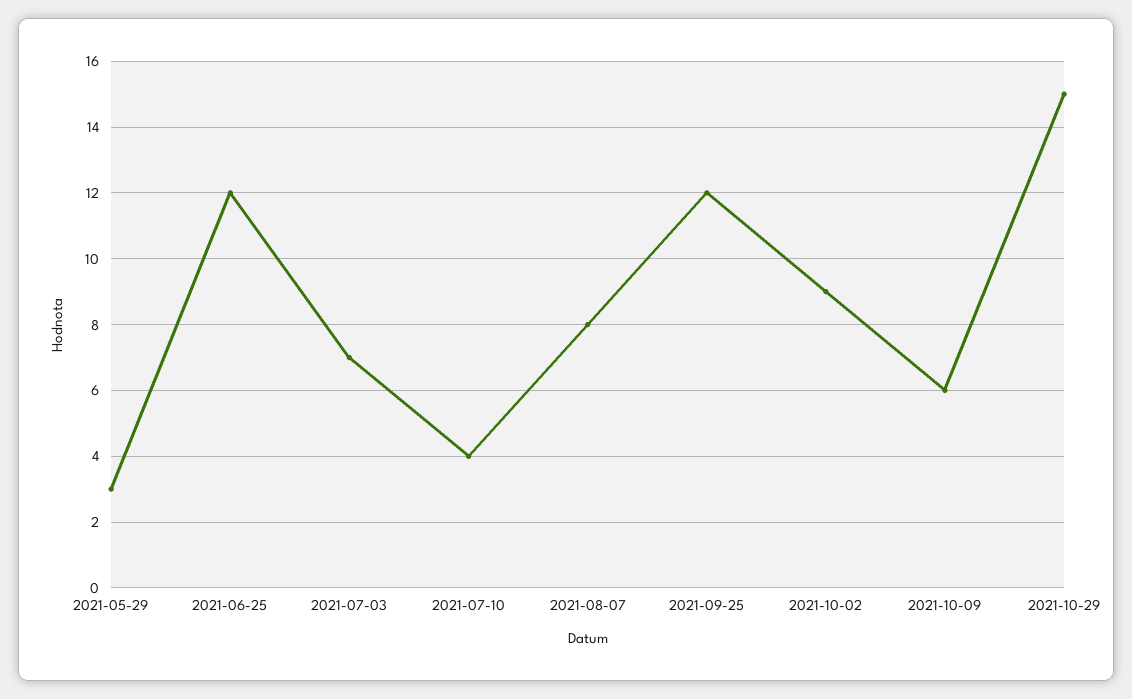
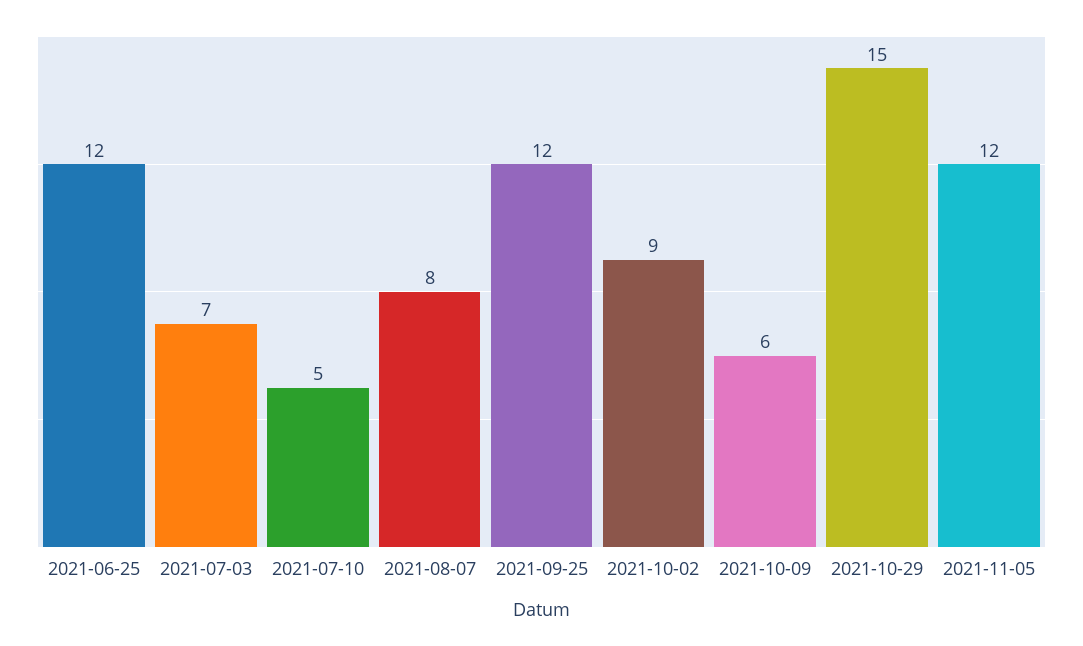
2021-05-29: 3 -> none
2021-07-10: 4 -> 5
2021-11-05: none -> 12

